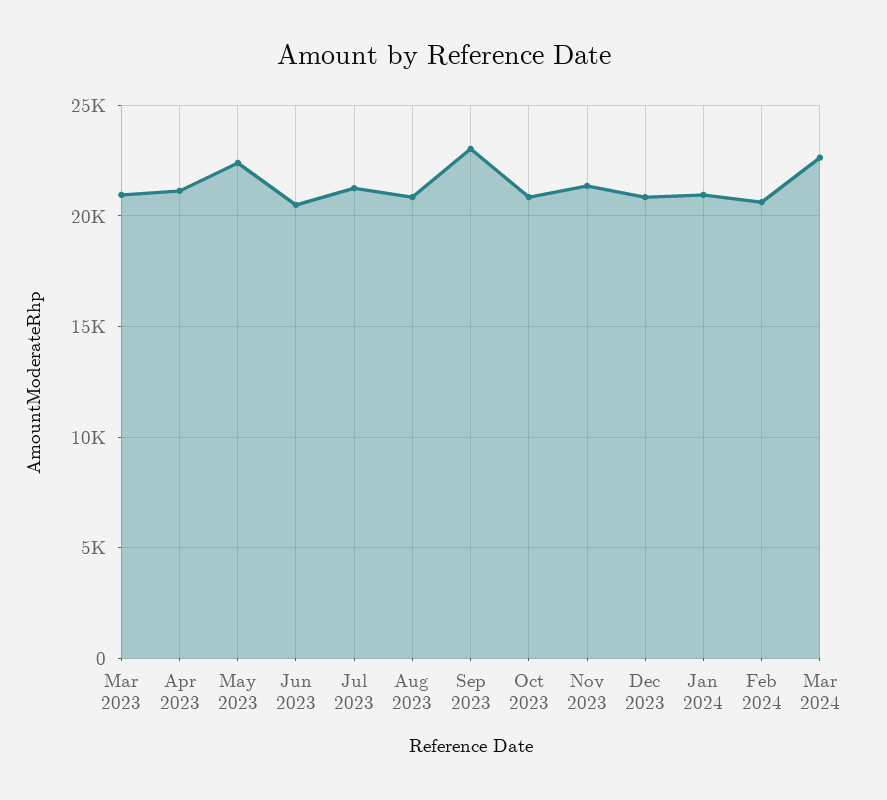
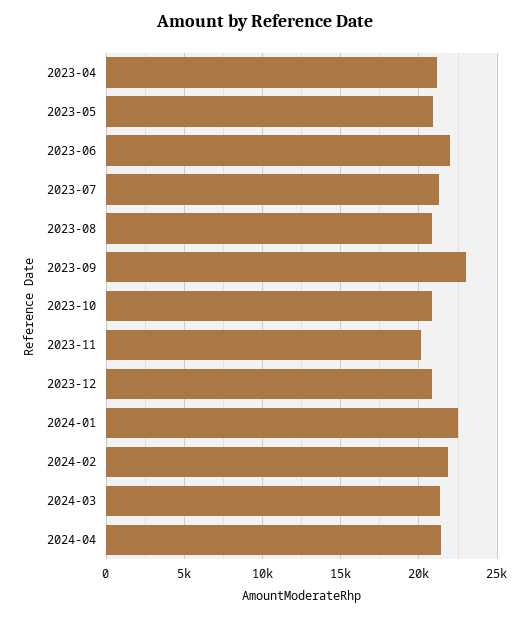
Mar 2023: 21000 -> none
May 2023: 22500 -> 21000
Jun 2023: 20500 -> 22000
Nov 2023: 21500 -> 20000
Jan 2024: 21000 -> 22500
Feb 2024: 20500 -> 22000
Mar 2024: 22500 -> 21500
2024-04: none -> 21500

